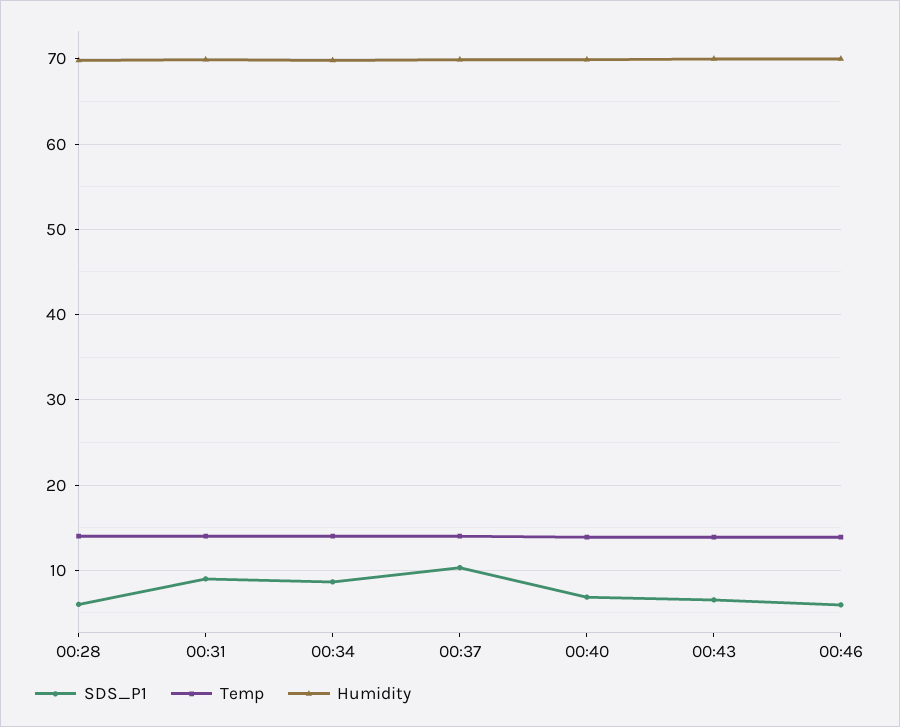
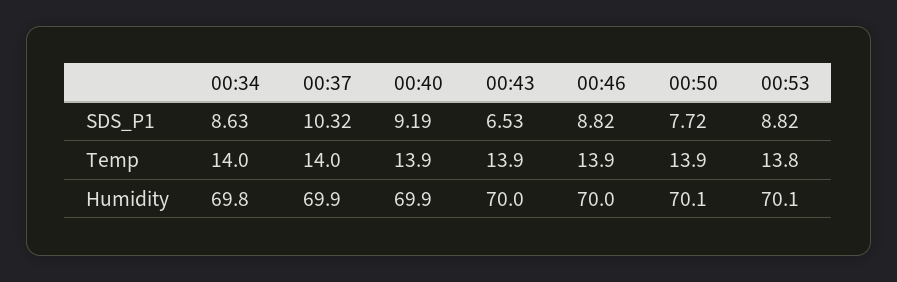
SDS_P1, 00:28: 6 -> none
Temp, 00:28: 14 -> none
Humidity, 00:28: 70 -> none
SDS_P1, 00:31: 9 -> none
Temp, 00:31: 14 -> none
Humidity, 00:31: 70 -> none
SDS_P1, 00:40: 7 -> 9.19
SDS_P1, 00:46: 6 -> 8.82
SDS_P1, 00:50: none -> 7.72
SDS_P1, 00:53: none -> 8.82
Temp, 00:50: none -> 13.9
Temp, 00:53: none -> 13.8
Humidity, 00:50: none -> 70.1
Humidity, 00:53: none -> 70.1

